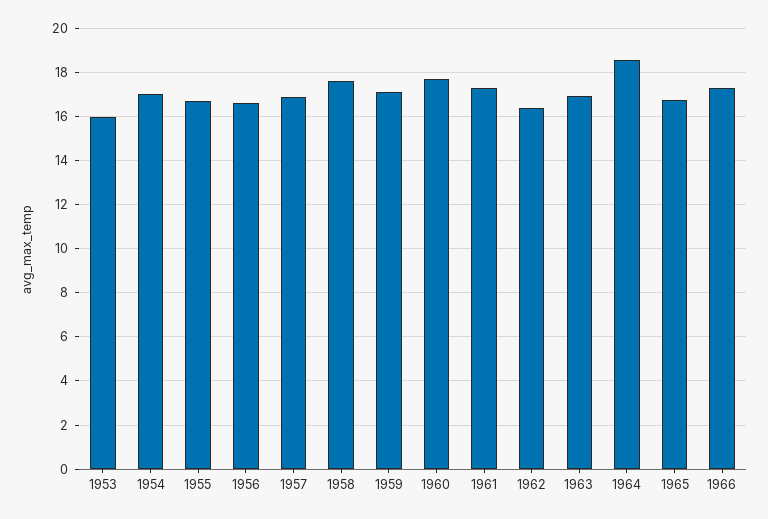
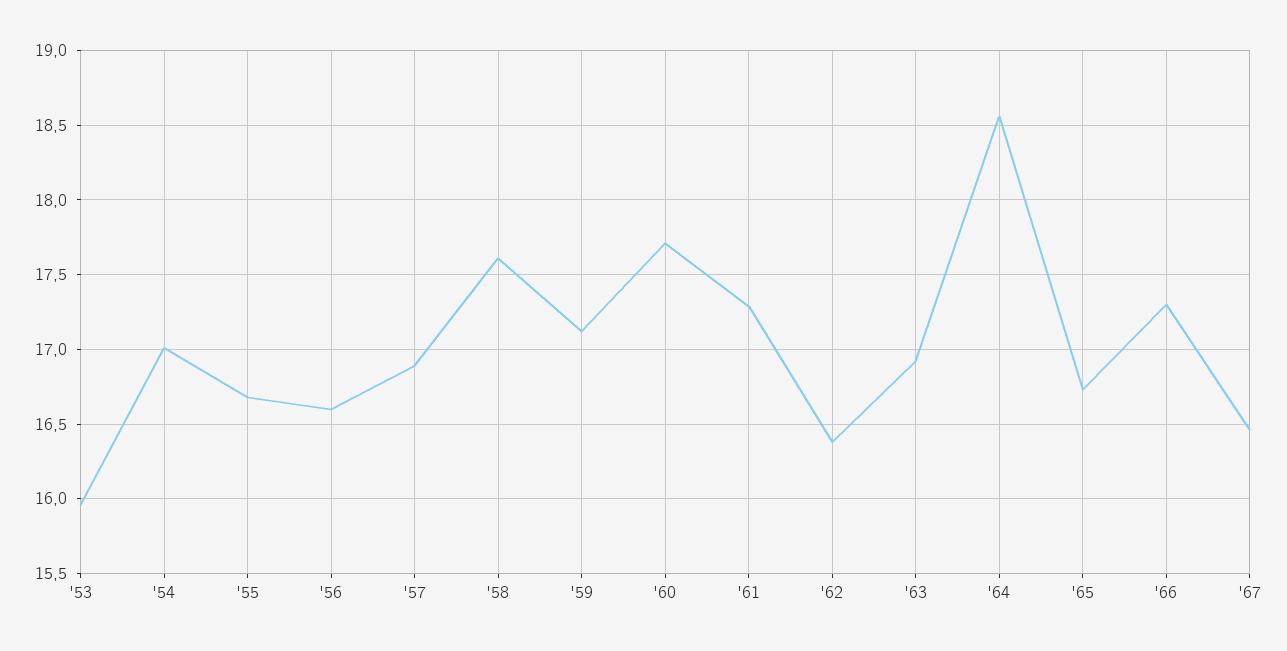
'67: none -> 16.45

